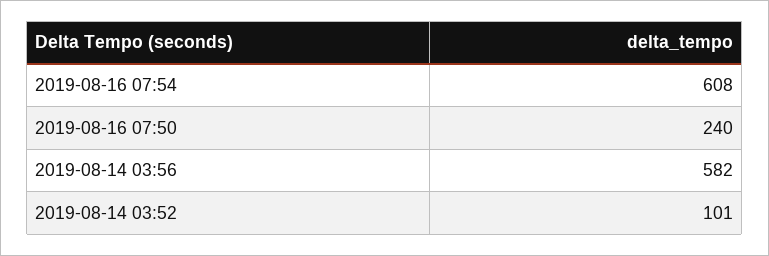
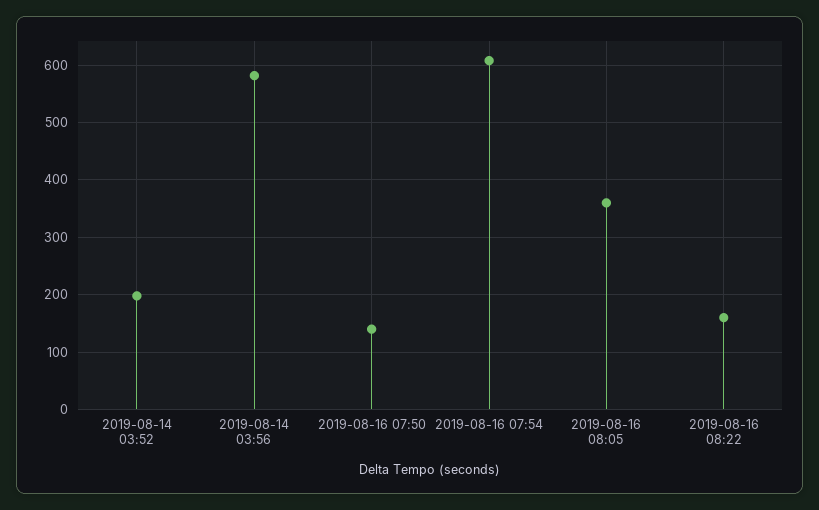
2019-08-16 07:50: 240 -> 140
2019-08-14 03:52: 101 -> 200
2019-08-16 08:05: none -> 360
2019-08-16 08:22: none -> 160

